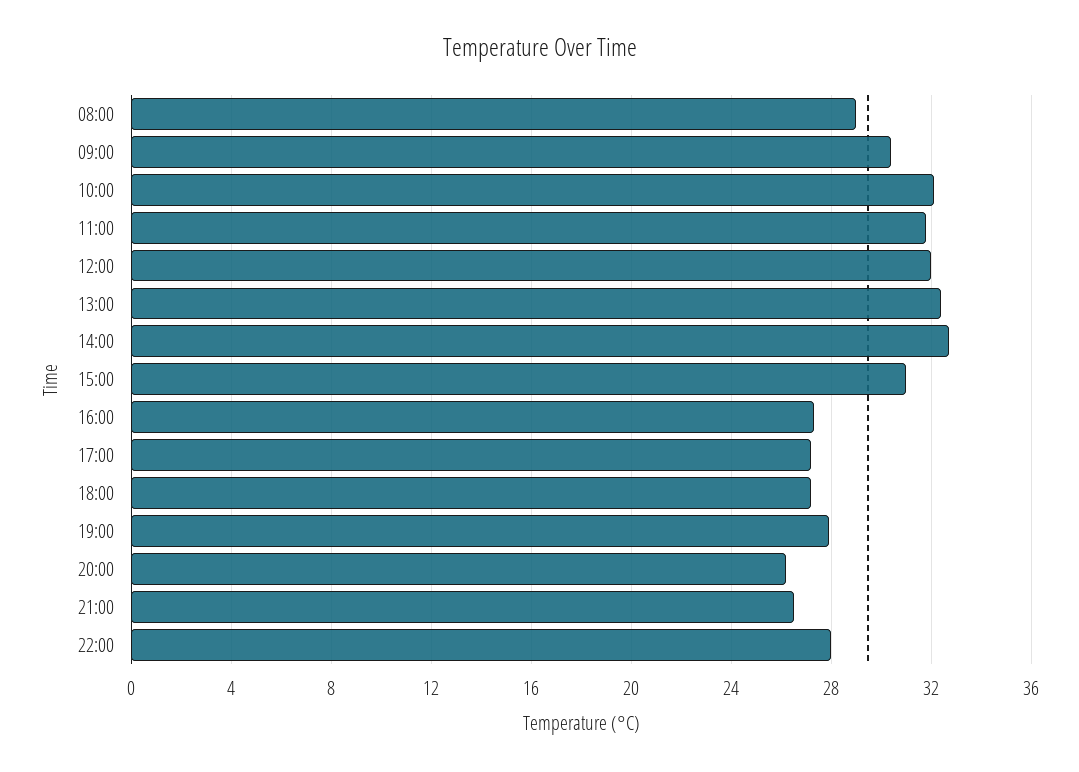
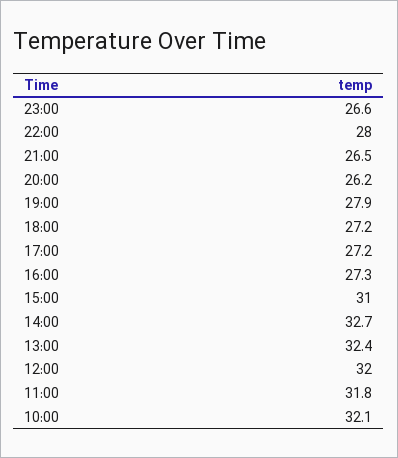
08:00: 29 -> none
09:00: 30.5 -> none
23:00: none -> 26.6

